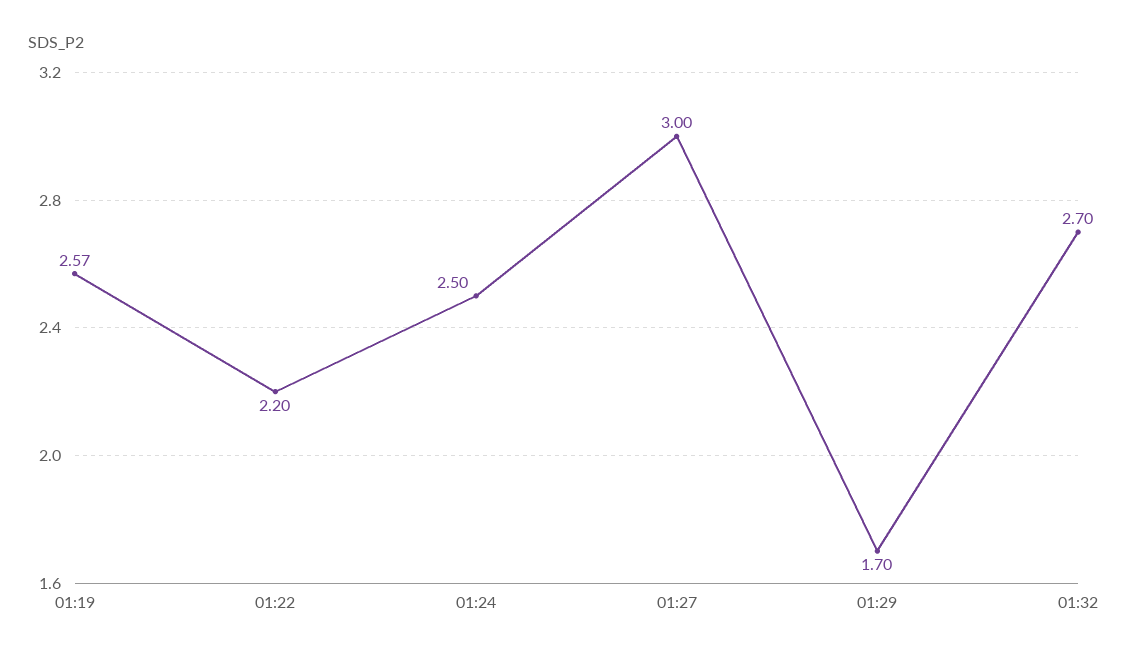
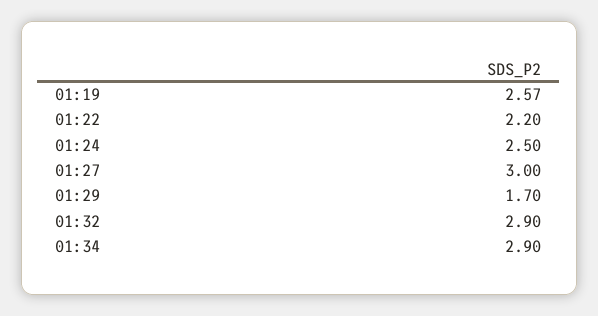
01:32: 2.7 -> 2.9
01:34: none -> 2.9

